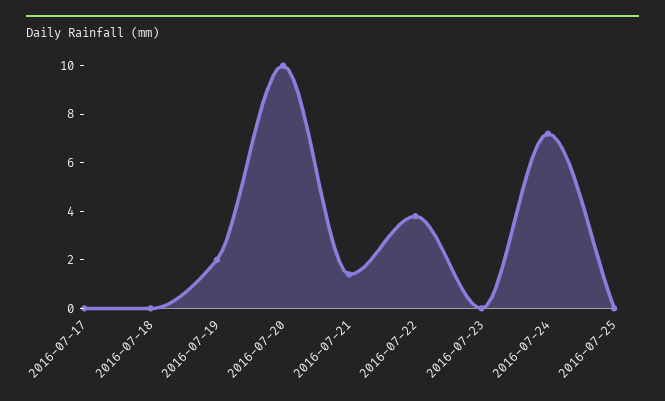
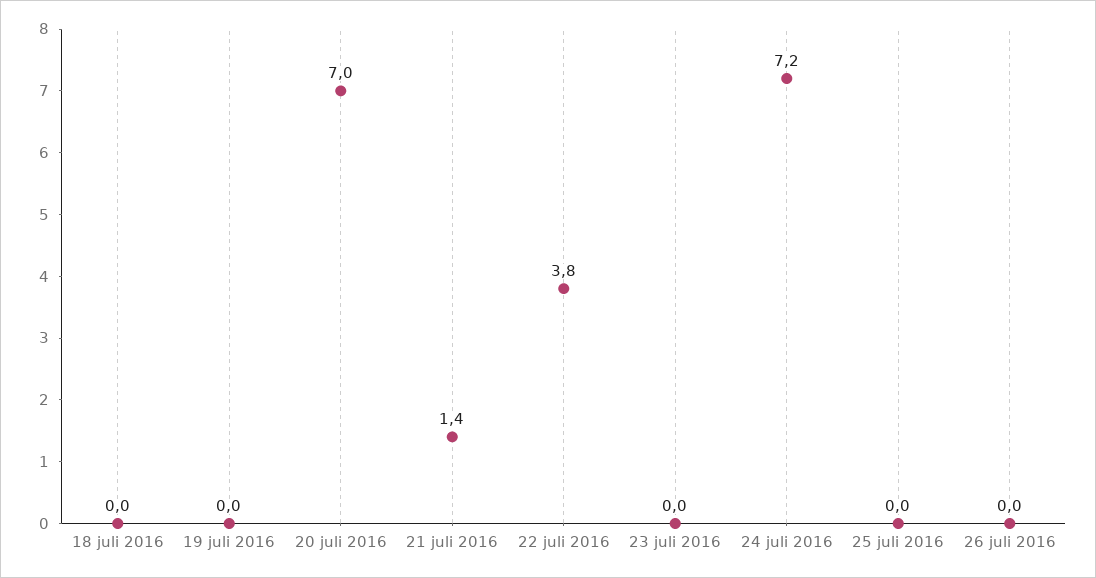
2016-07-17: 0 -> none
2016-07-19: 2 -> 0
2016-07-20: 10 -> 7
26 juli 2016: none -> 0

